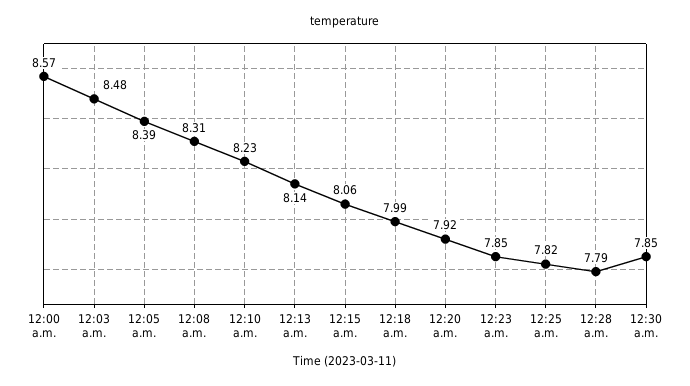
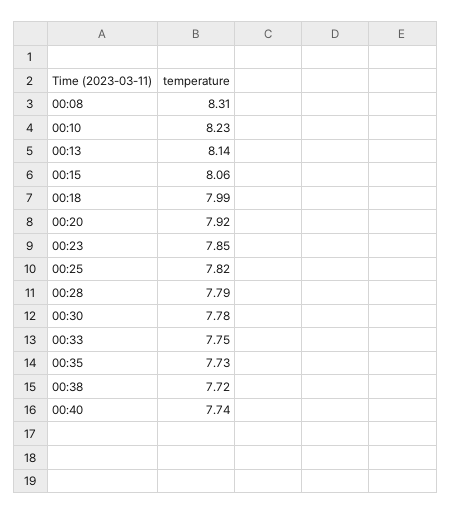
12:00 a.m.: 8.57 -> none
12:03 a.m.: 8.48 -> none
12:05 a.m.: 8.39 -> none
12:30 a.m.: 7.85 -> 7.78
00:33: none -> 7.75
00:35: none -> 7.73
00:38: none -> 7.72
00:40: none -> 7.74

